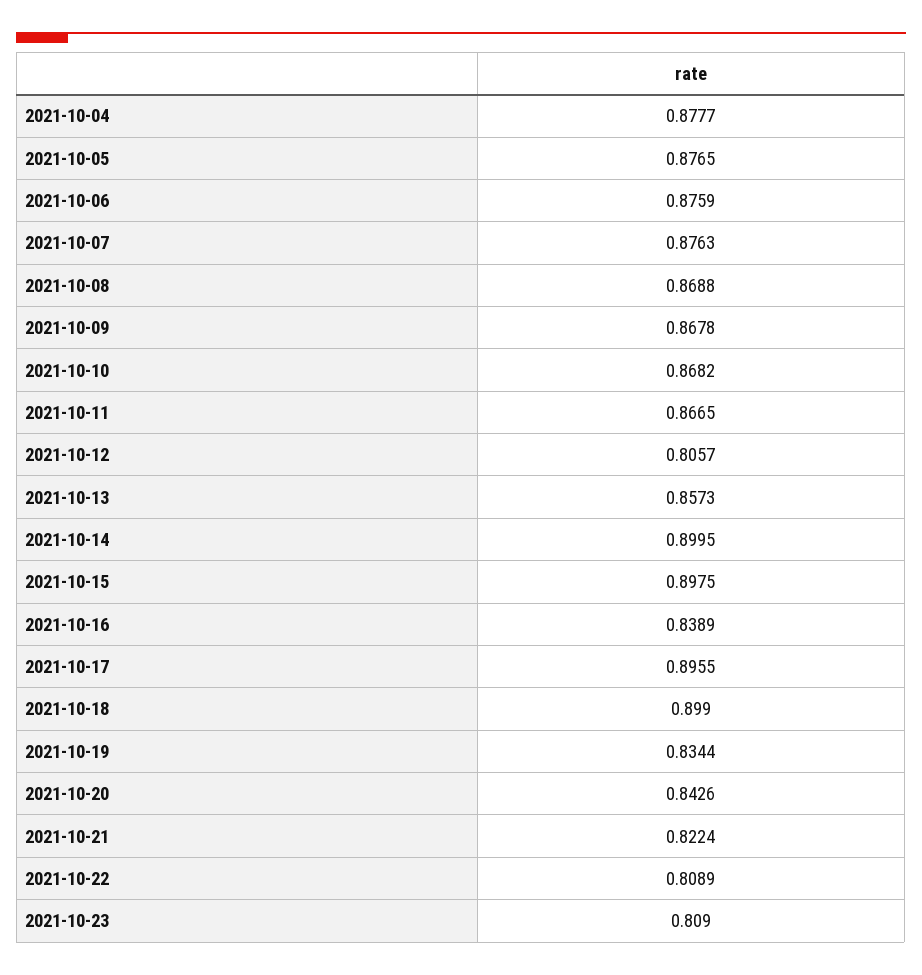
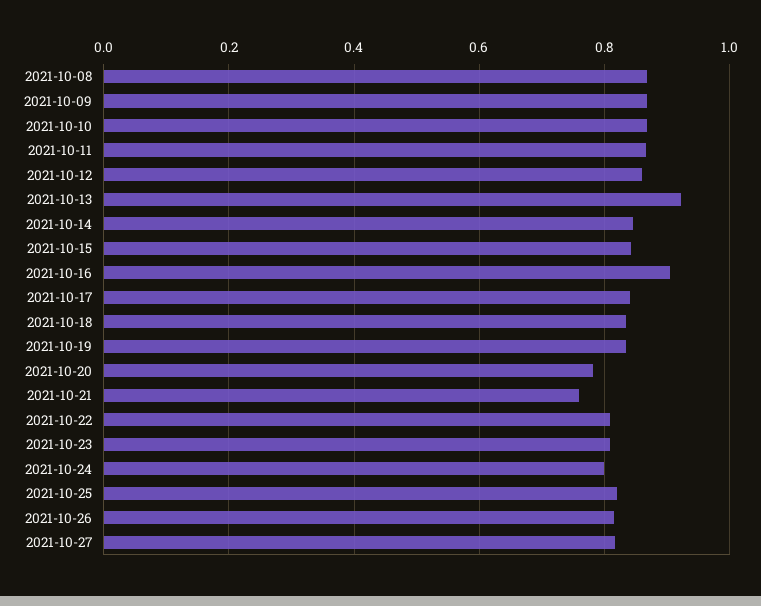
2021-10-04: 0.8777 -> none
2021-10-05: 0.8765 -> none
2021-10-06: 0.8759 -> none
2021-10-07: 0.8763 -> none
2021-10-12: 0.8057 -> 0.86
2021-10-13: 0.8573 -> 0.92
2021-10-14: 0.8995 -> 0.84
2021-10-15: 0.8975 -> 0.84
2021-10-16: 0.8389 -> 0.9
2021-10-17: 0.8955 -> 0.84
2021-10-18: 0.899 -> 0.84
2021-10-20: 0.8426 -> 0.78
2021-10-21: 0.8224 -> 0.76
2021-10-24: none -> 0.8
2021-10-25: none -> 0.82
2021-10-26: none -> 0.82
2021-10-27: none -> 0.82

